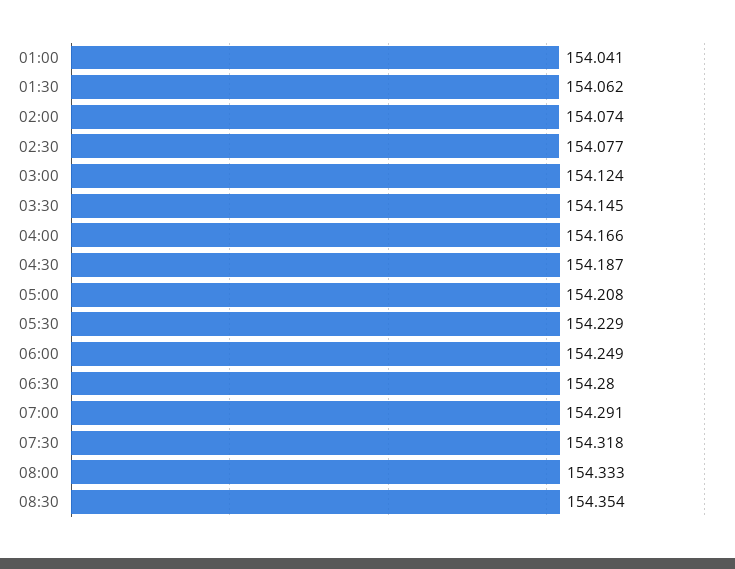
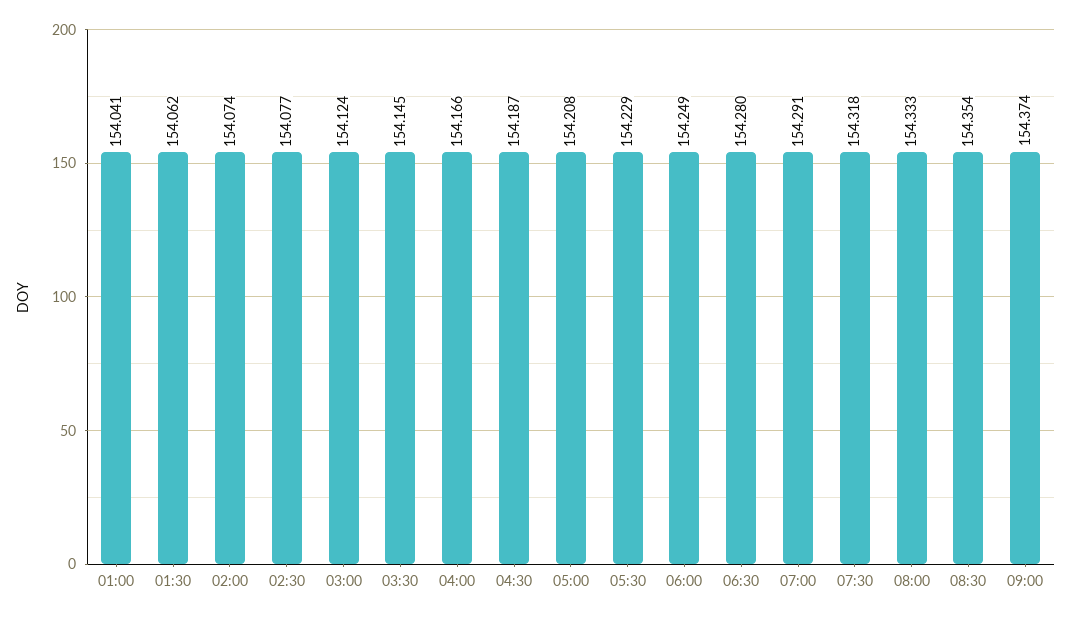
09:00: none -> 154.374

